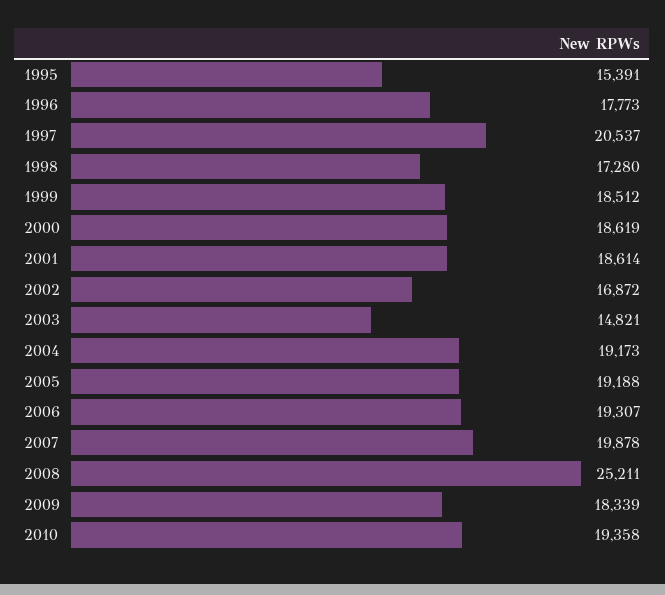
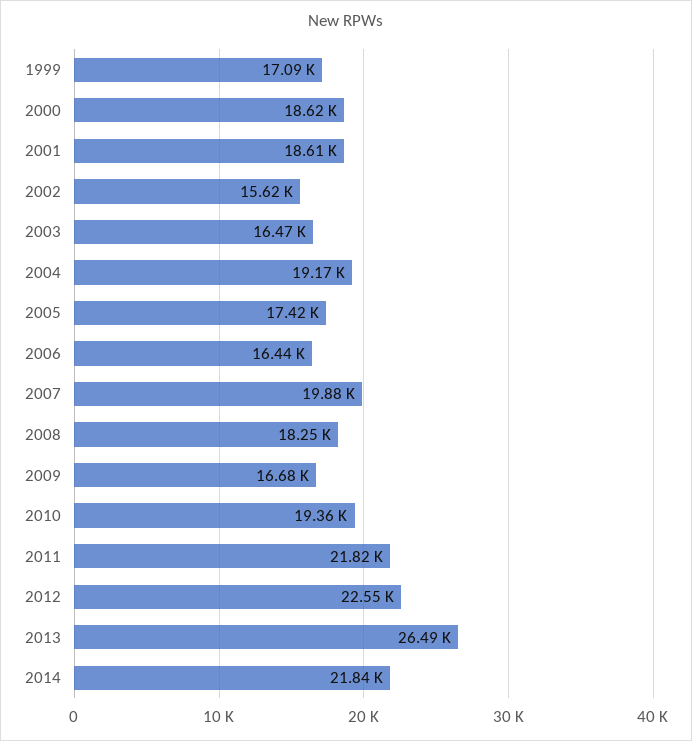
1995: 15391 -> none
1996: 17773 -> none
1997: 20537 -> none
1998: 17280 -> none
1999: 18512 -> 17090
2002: 16872 -> 15620
2003: 14821 -> 16470
2005: 19188 -> 17420
2006: 19307 -> 16440
2008: 25211 -> 18250
2009: 18339 -> 16680
2011: none -> 21820
2012: none -> 22550
2013: none -> 26490
2014: none -> 21840

